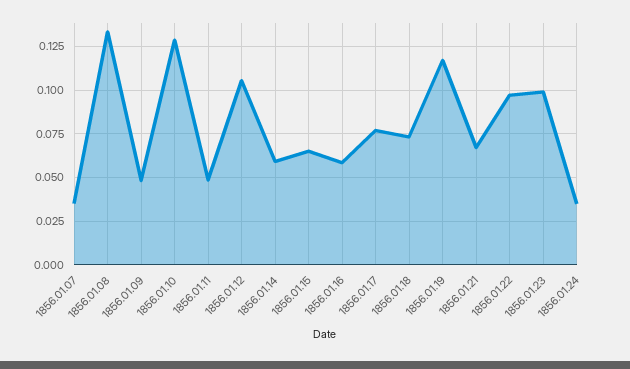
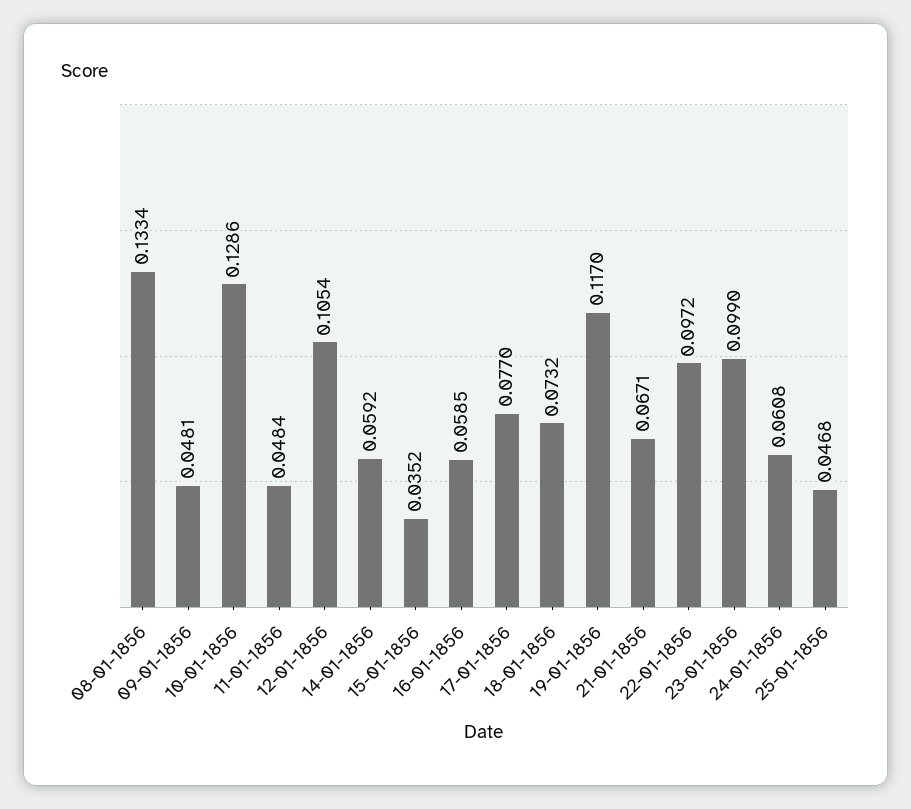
1856.01.07: 0.035 -> none
1856.01.15: 0.065 -> 0.0352
1856.01.24: 0.035 -> 0.0608
25-01-1856: none -> 0.0468

